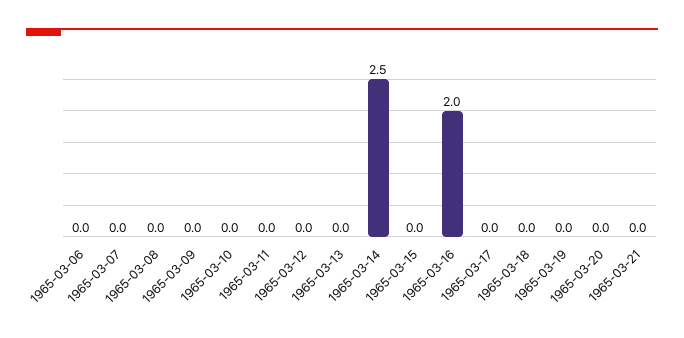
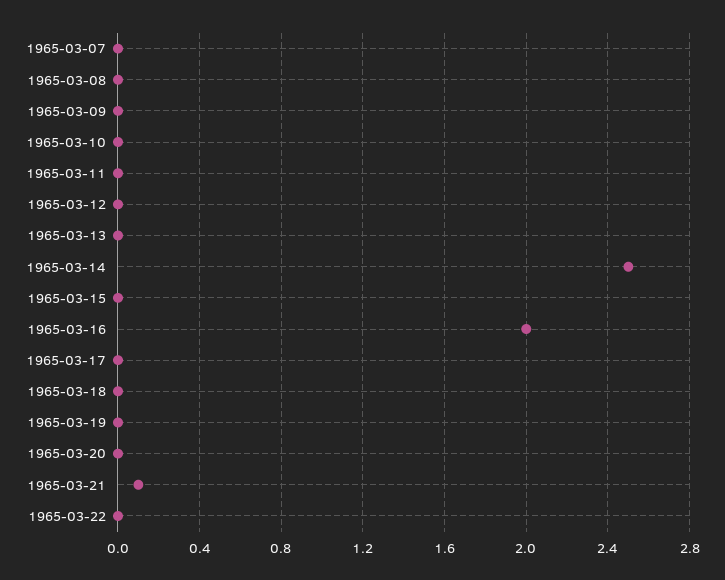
1965-03-06: 0 -> none
1965-03-21: 0 -> 0.1
1965-03-22: none -> 0

